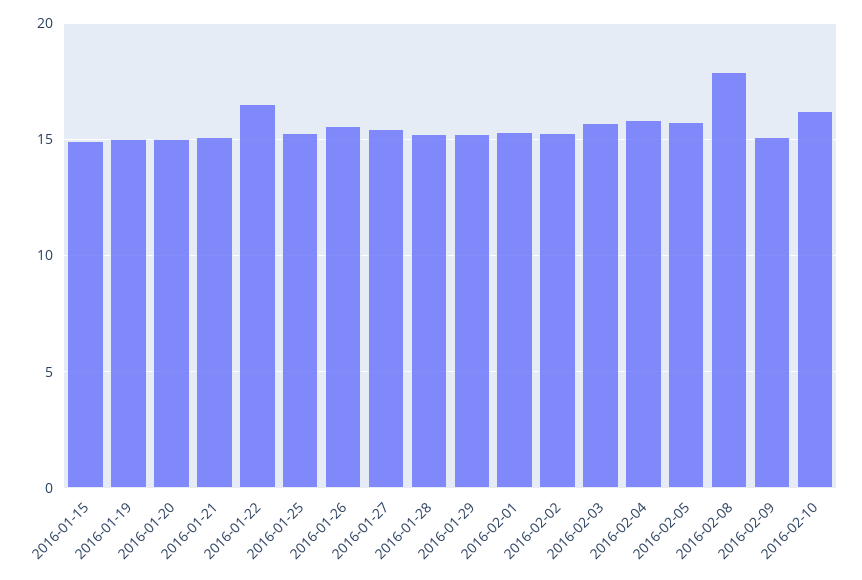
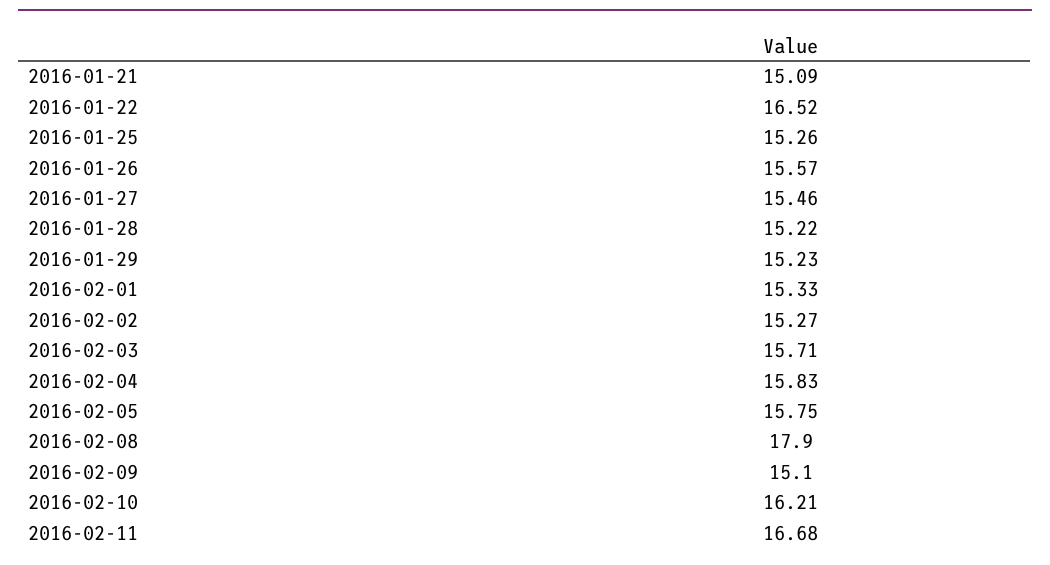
2016-01-15: 15 -> none
2016-01-19: 15 -> none
2016-01-20: 15 -> none
2016-02-11: none -> 16.68

